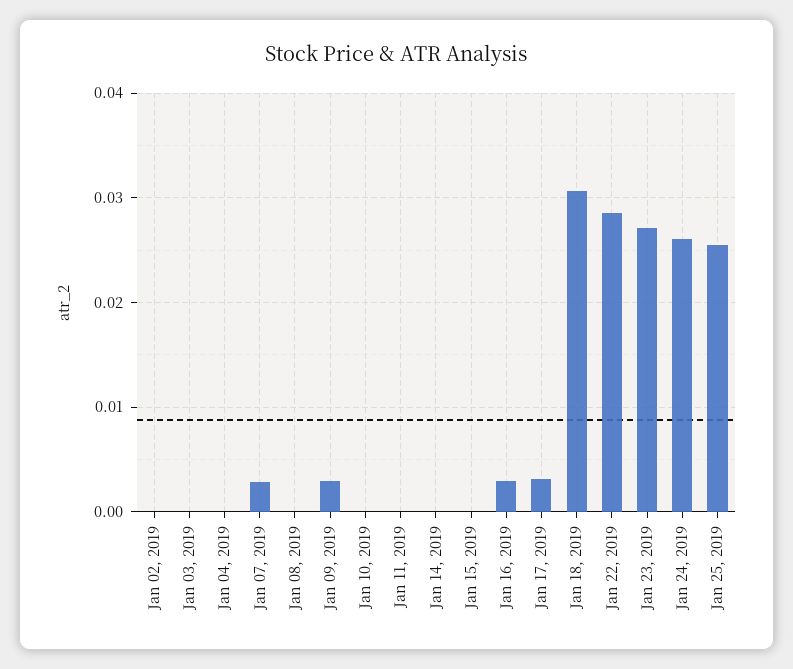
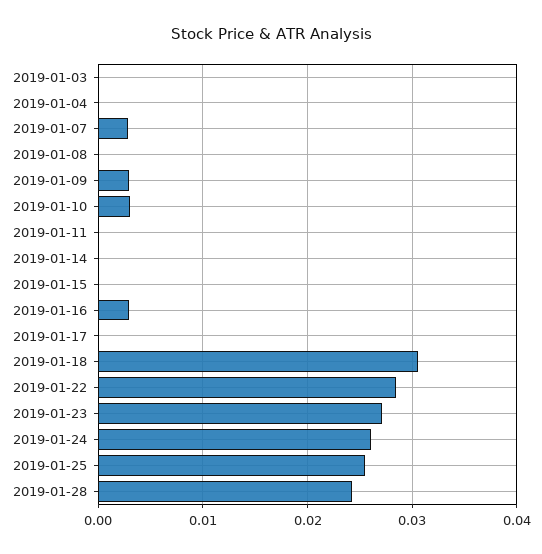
Jan 02, 2019: 0 -> none
Jan 10, 2019: 0 -> 0.003
Jan 17, 2019: 0.003 -> 0
2019-01-28: none -> 0.024

